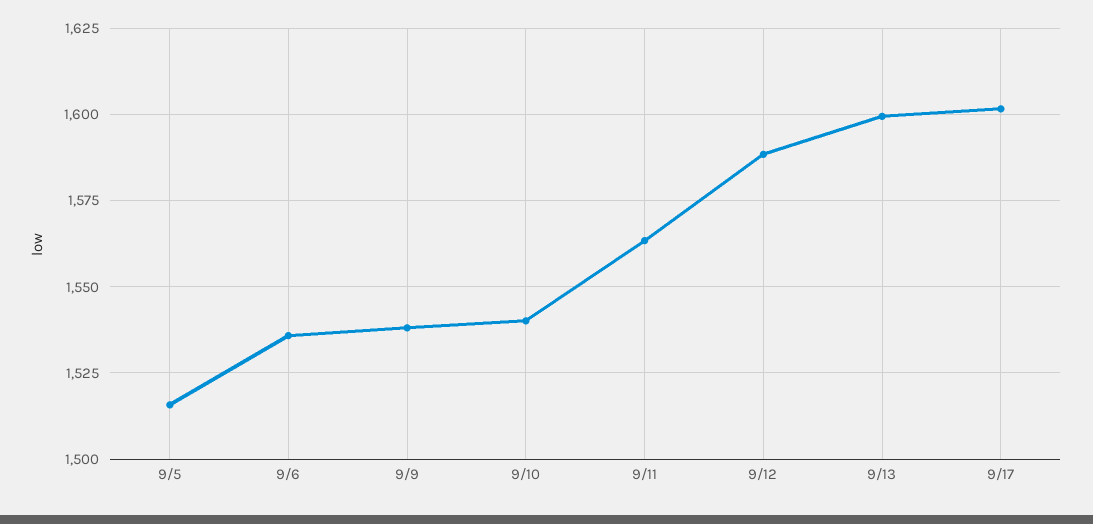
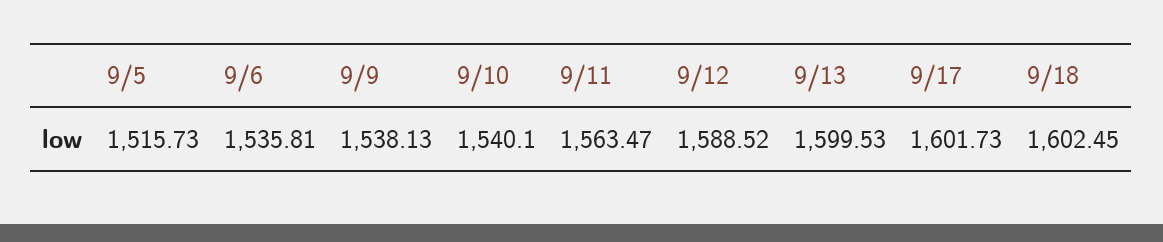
9/18: none -> 1602.45

